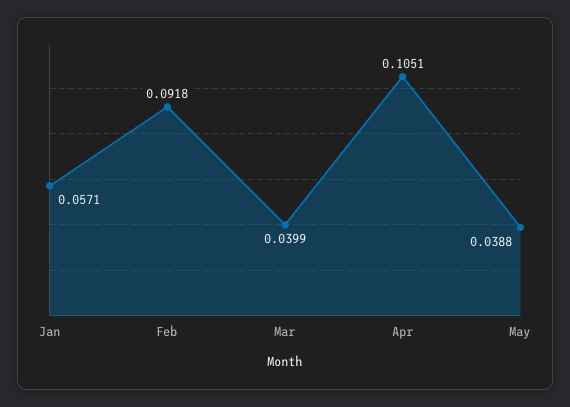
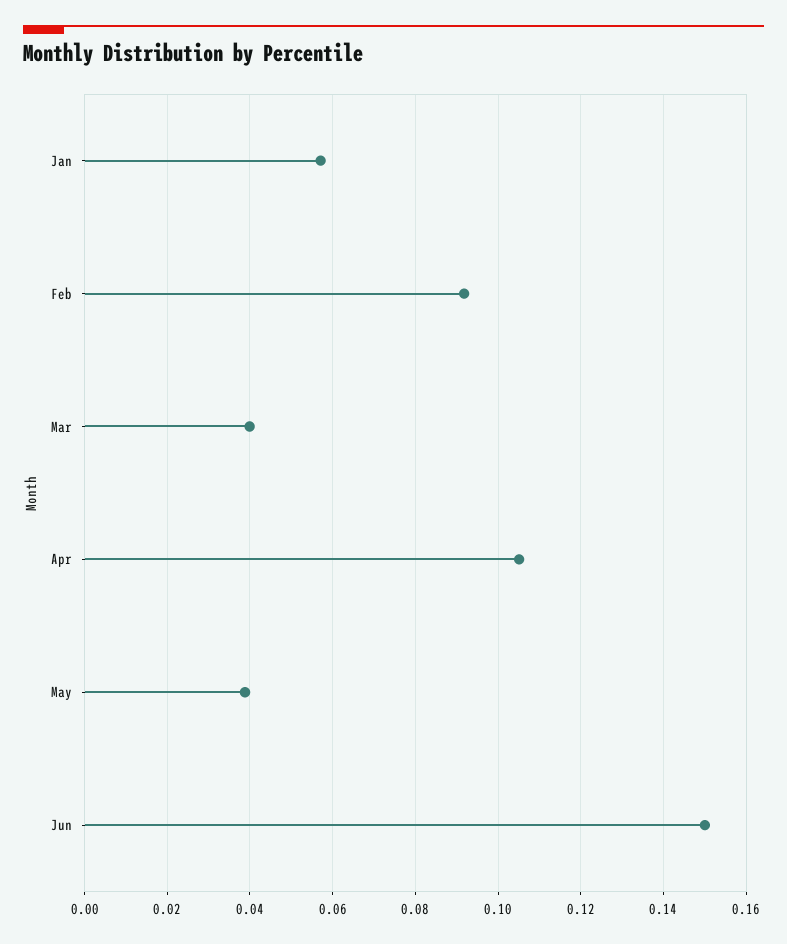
Jun: none -> 0.15

